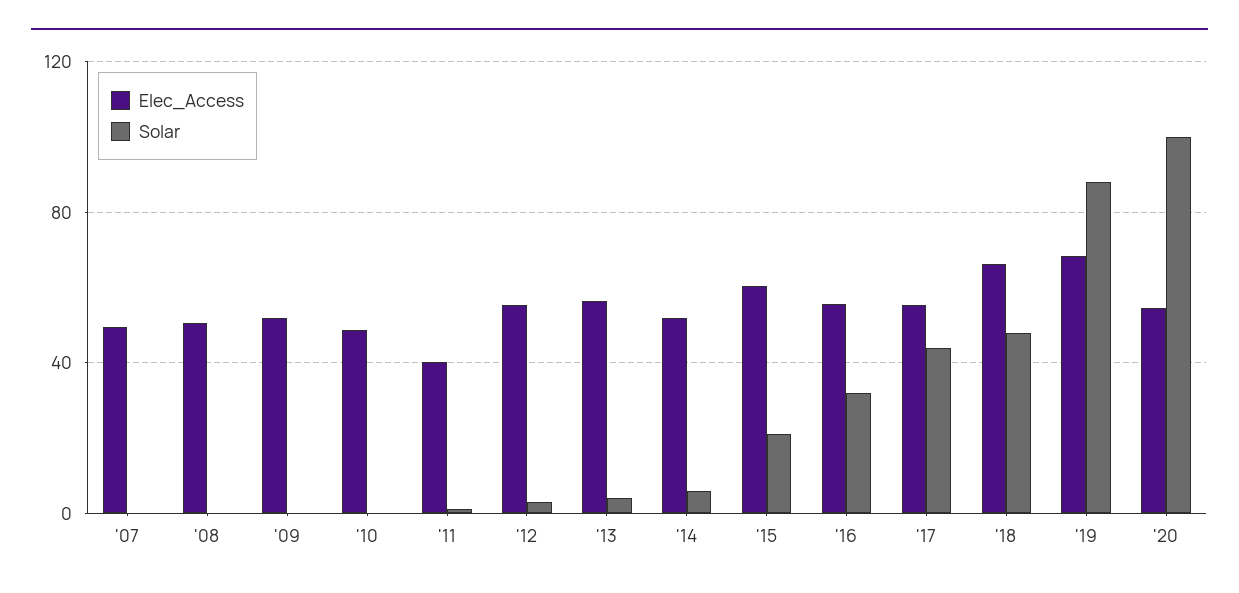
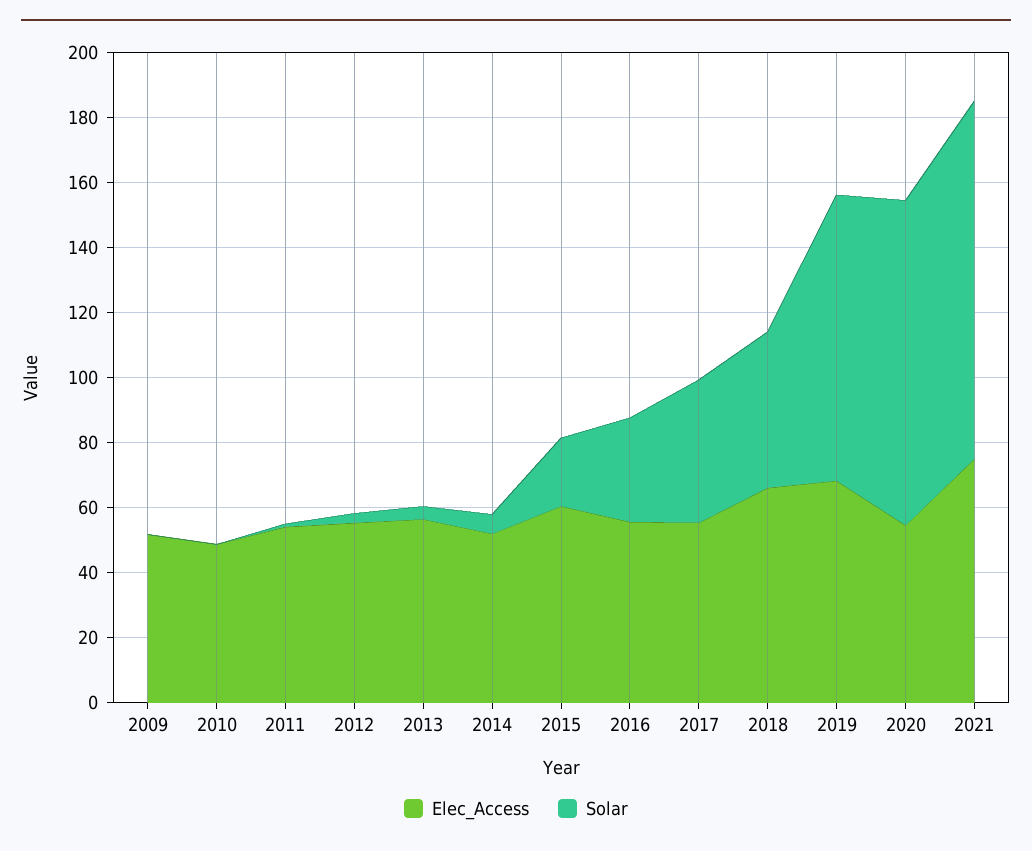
Elec_Access, '07: 50 -> none
Solar, '07: 0 -> none
Elec_Access, '08: 50 -> none
Solar, '08: 0 -> none
Elec_Access, '11: 40 -> 55
Elec_Access, 2021: none -> 75
Solar, 2021: none -> 110

